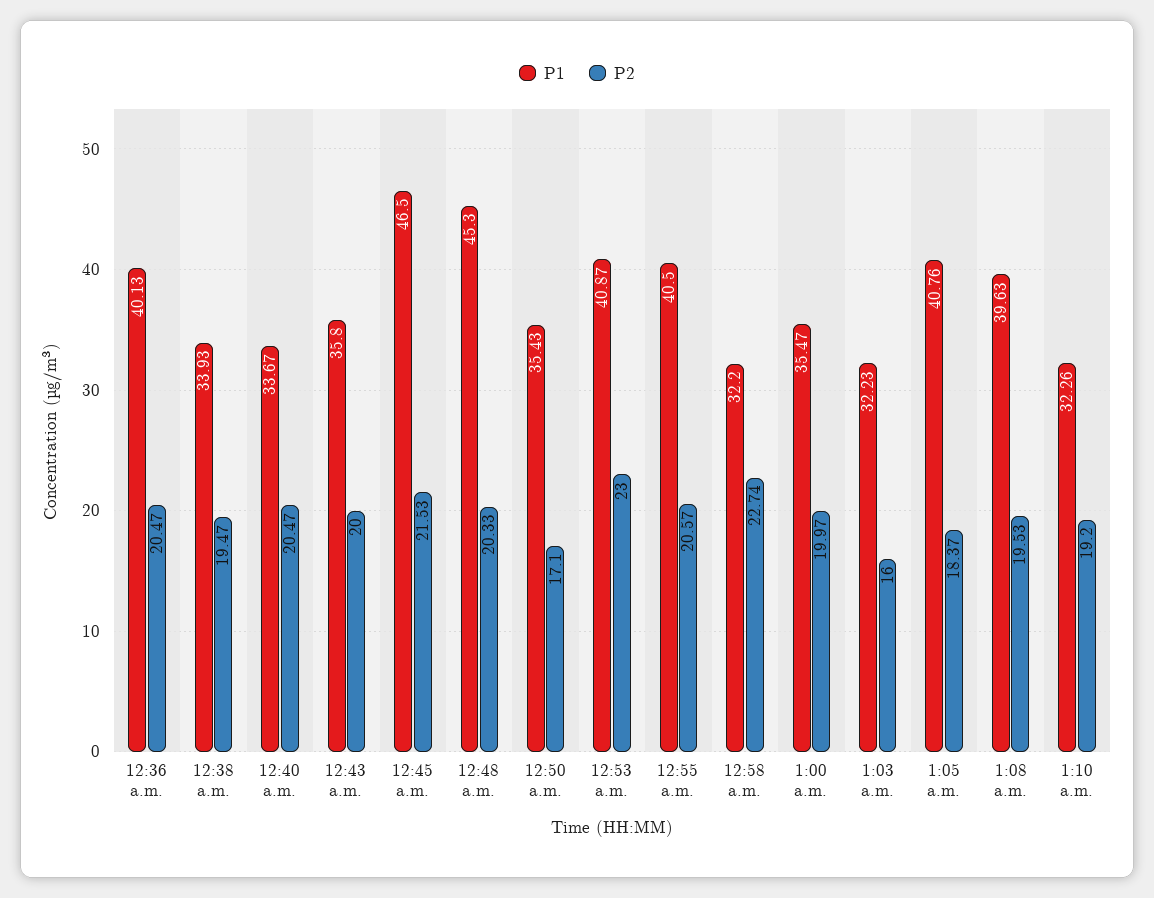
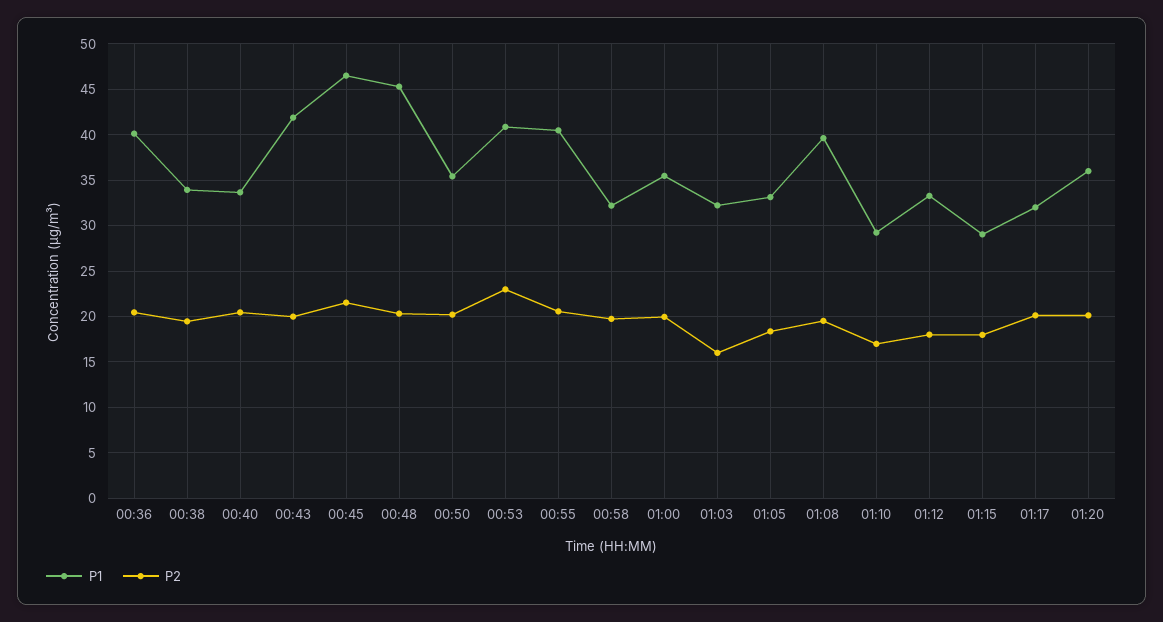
P1, 12:43 a.m.: 35.8 -> 42
P2, 12:50 a.m.: 17.1 -> 20
P2, 12:58 a.m.: 22.74 -> 20
P1, 1:05 a.m.: 40.76 -> 33
P1, 1:10 a.m.: 32.26 -> 29
P2, 1:10 a.m.: 19.2 -> 17
P1, 01:12: none -> 33
P2, 01:12: none -> 18
P1, 01:15: none -> 29
P2, 01:15: none -> 18
P1, 01:17: none -> 32
P2, 01:17: none -> 20
P1, 01:20: none -> 36
P2, 01:20: none -> 20

